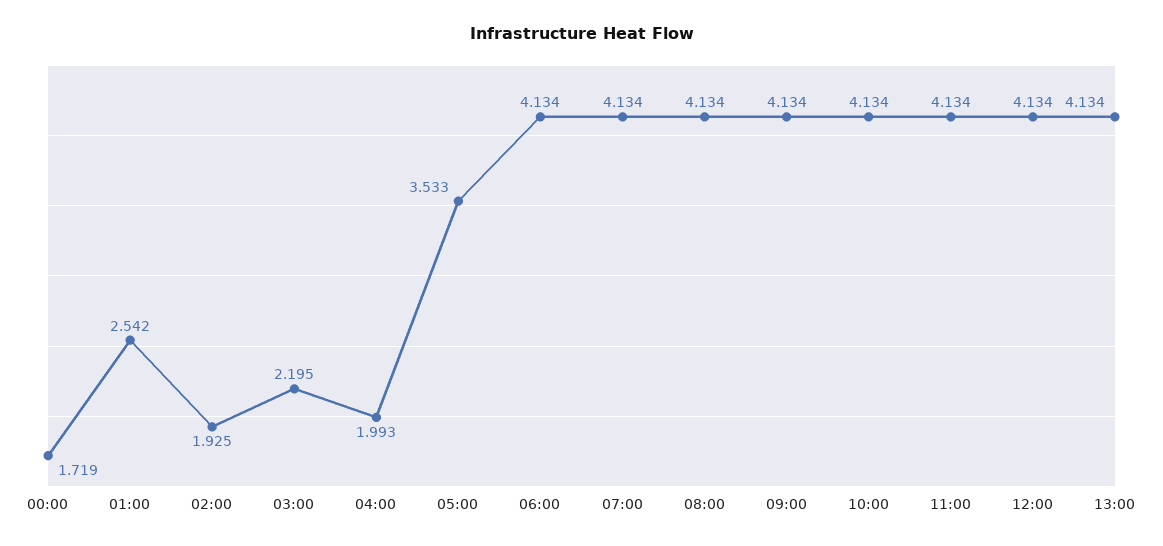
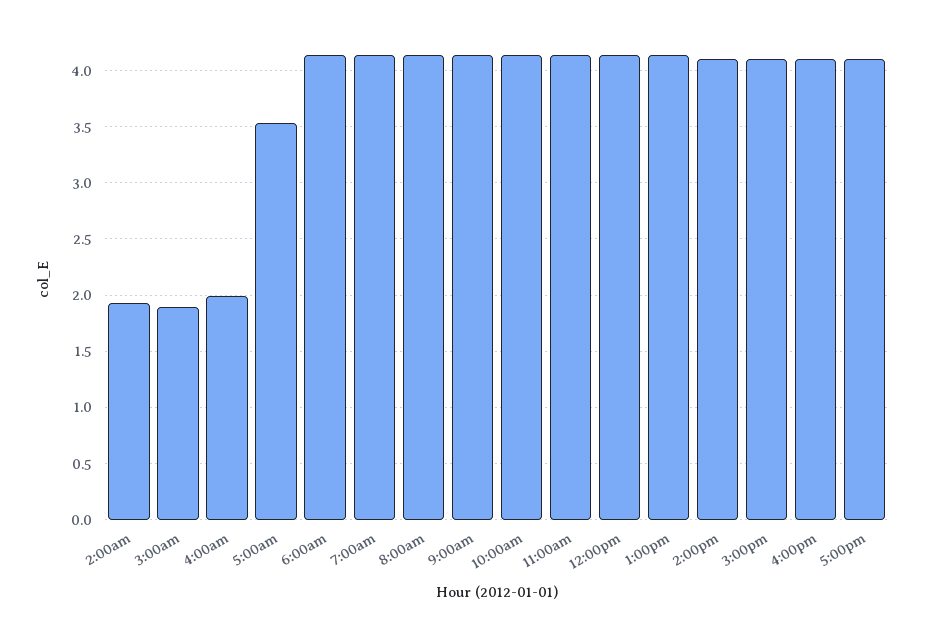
00:00: 1.719 -> none
01:00: 2.542 -> none
03:00: 2.195 -> 1.9
2:00pm: none -> 4.1
3:00pm: none -> 4.1
4:00pm: none -> 4.1
5:00pm: none -> 4.1

